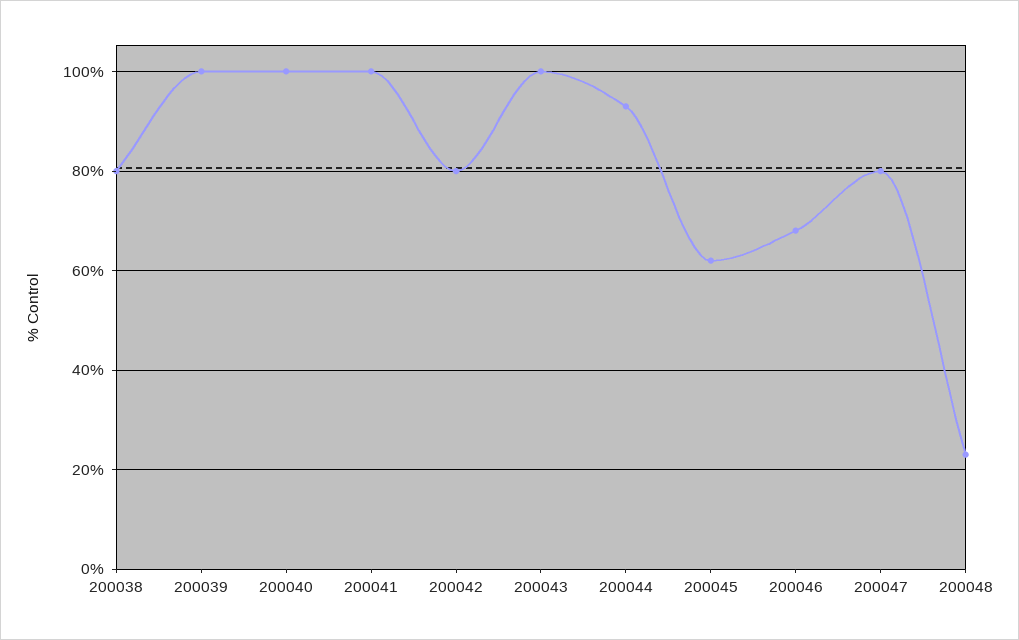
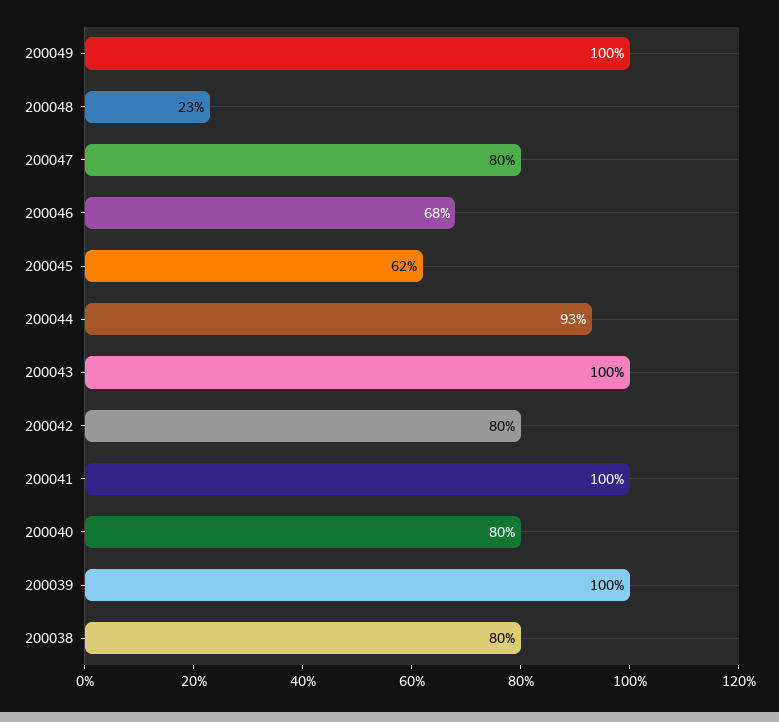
200040: 100 -> 80
200049: none -> 100

